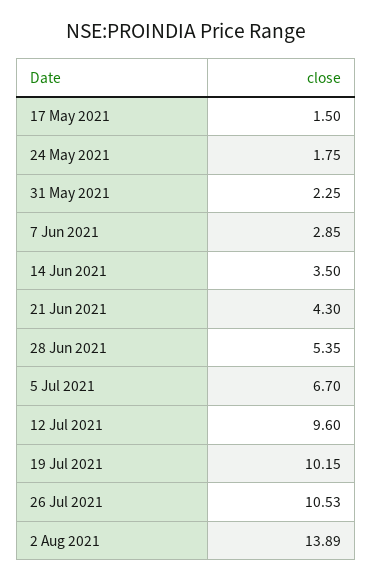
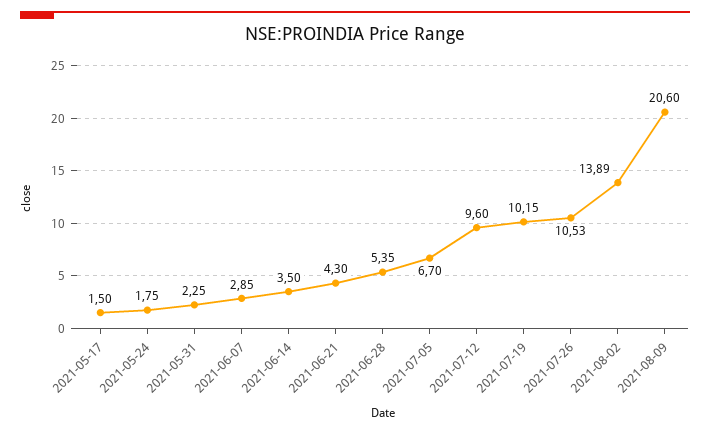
2021-08-09: none -> 20.6

